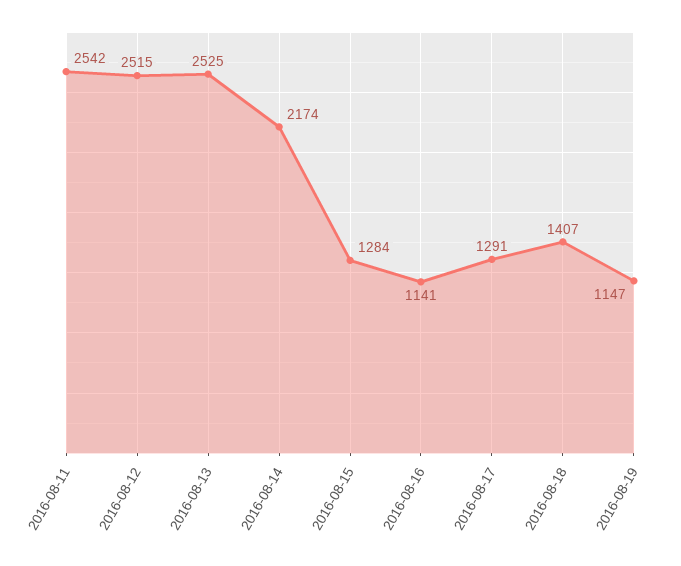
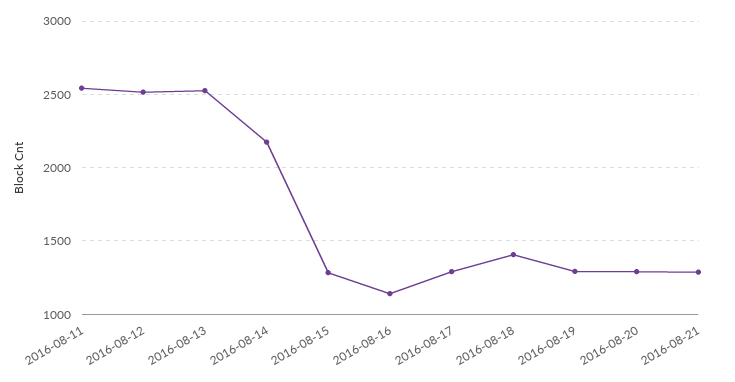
2016-08-19: 1147 -> 1300
2016-08-20: none -> 1300
2016-08-21: none -> 1300

